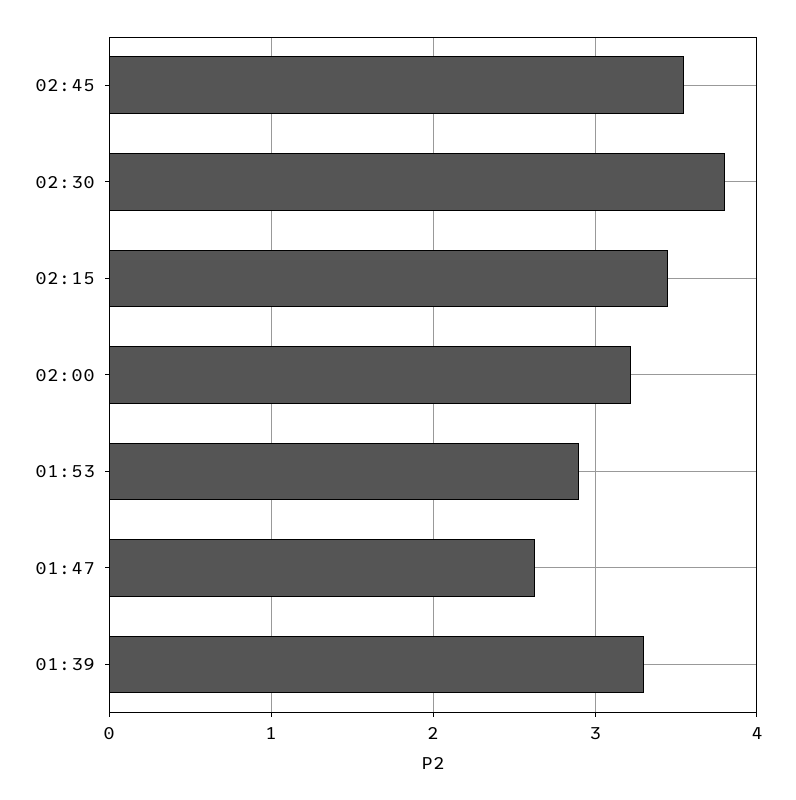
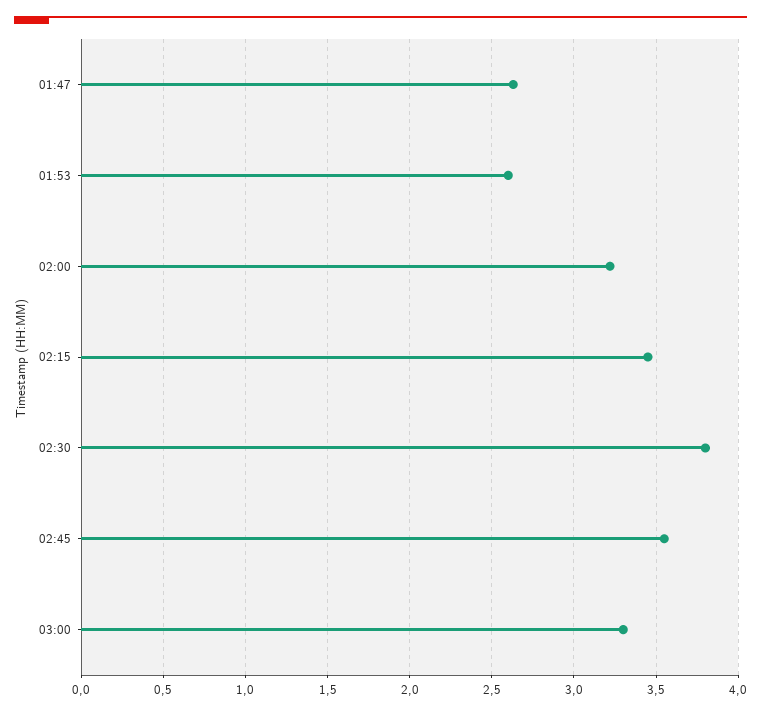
01:53: 2.9 -> 2.6
01:39: 3.3 -> none
03:00: none -> 3.3

